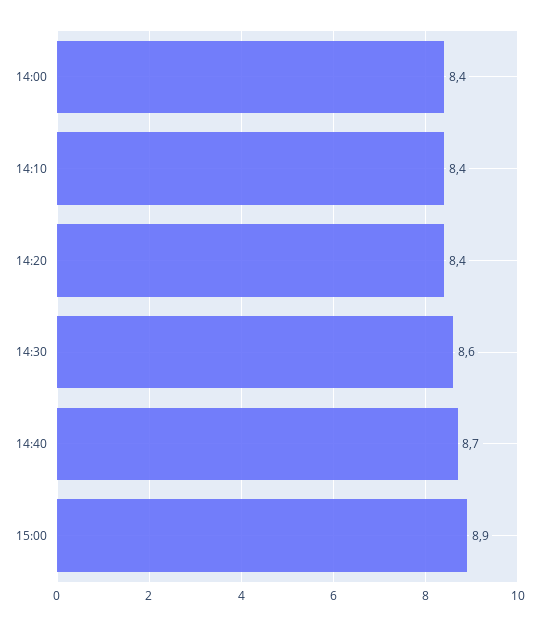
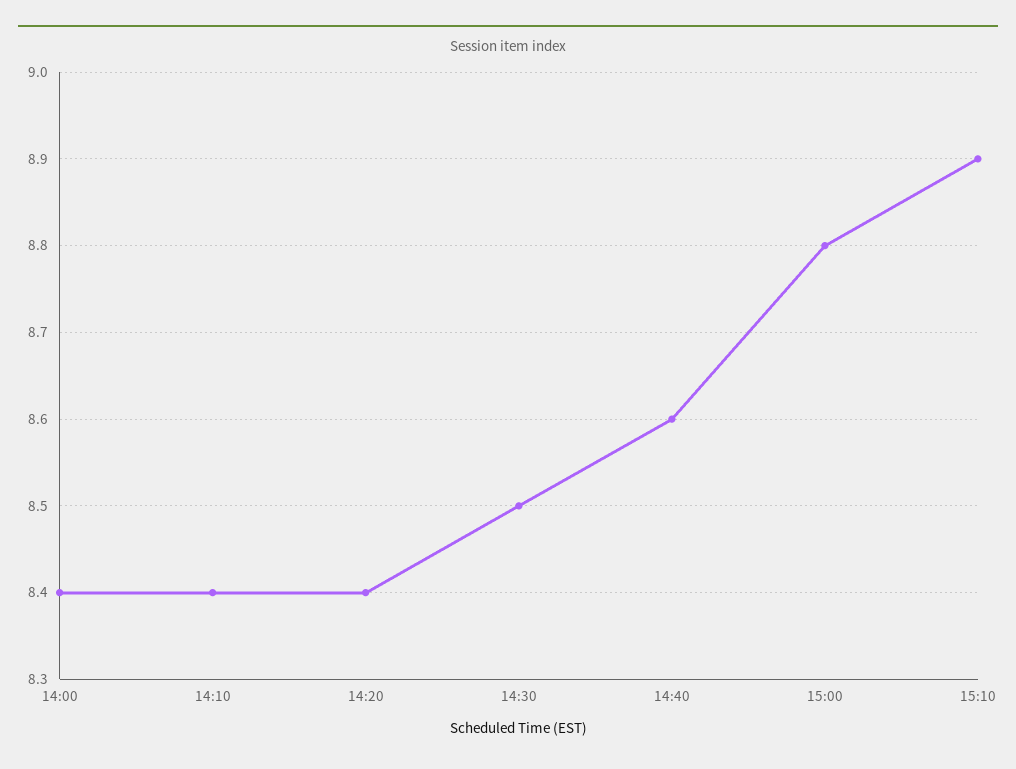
14:30: 8.6 -> 8.5
14:40: 8.7 -> 8.6
15:00: 8.9 -> 8.8
15:10: none -> 8.9

